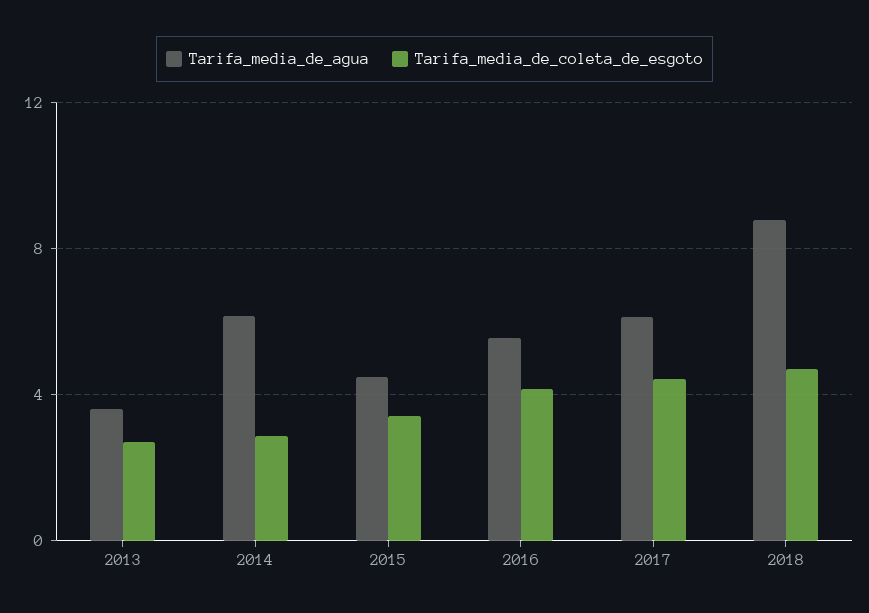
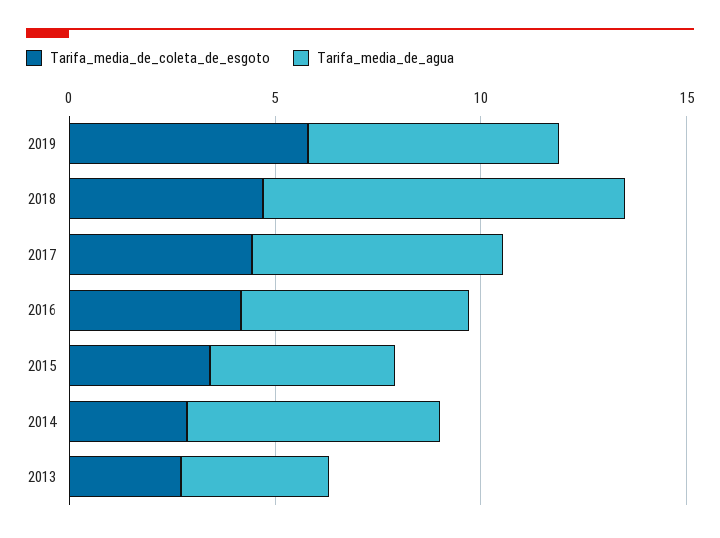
Tarifa_media_de_coleta_de_esgoto, 2019: none -> 6
Tarifa_media_de_agua, 2019: none -> 6

